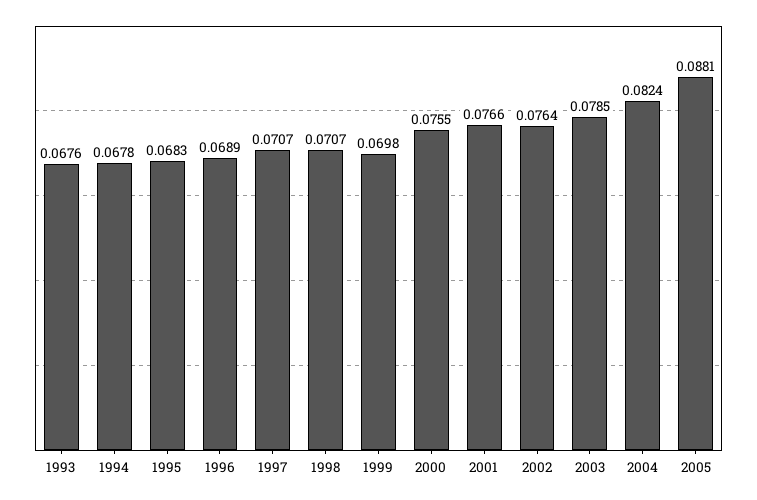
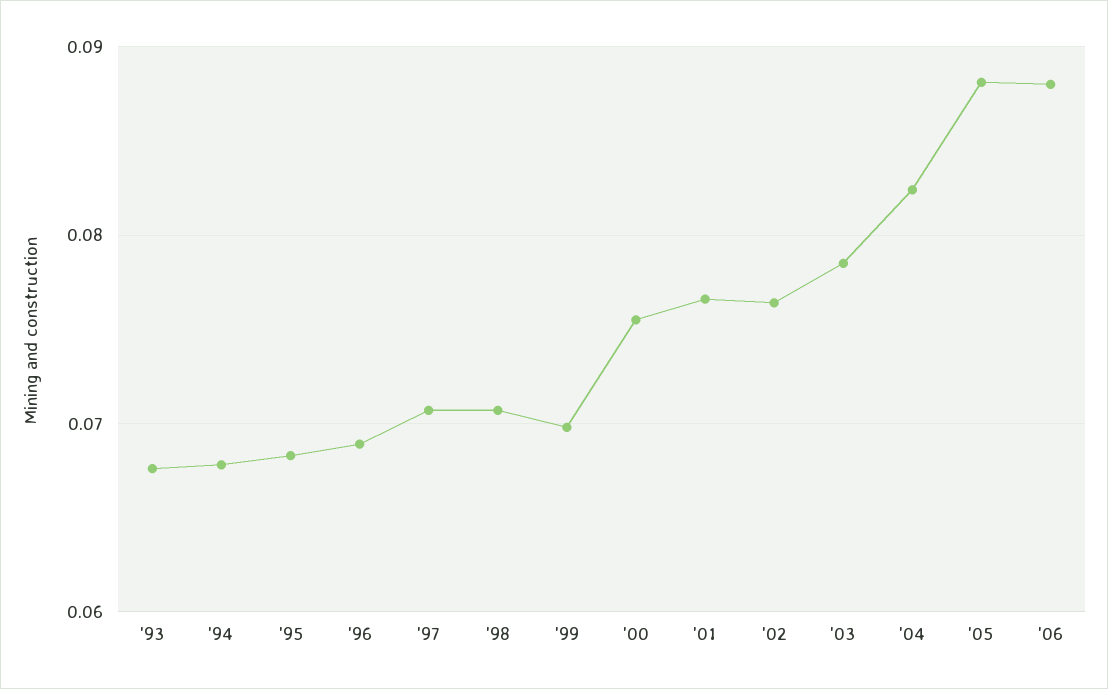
'06: none -> 0.088

